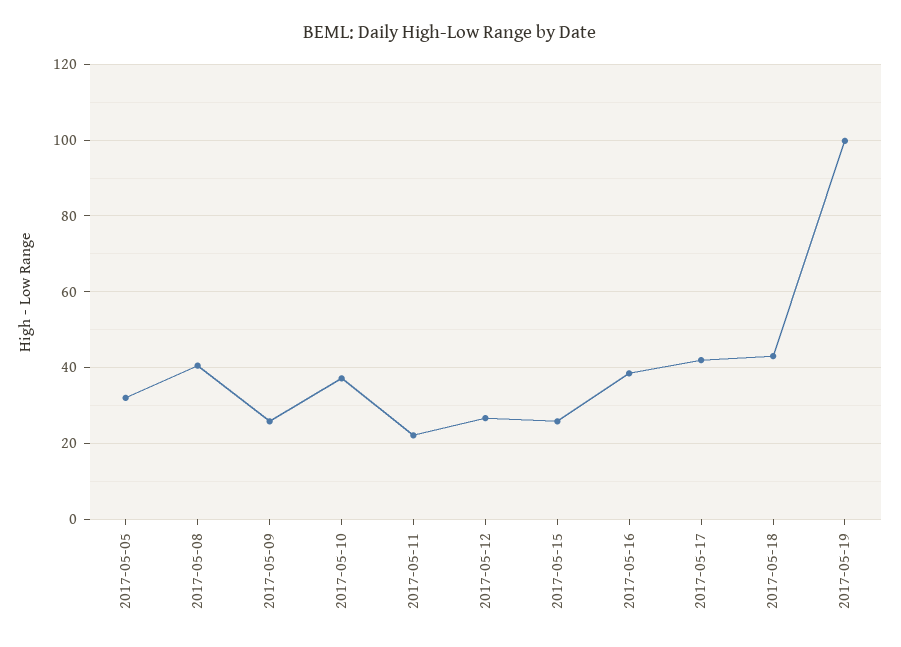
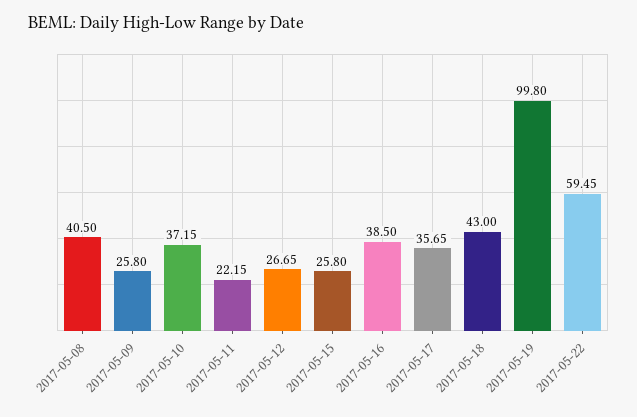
2017-05-05: 32 -> none
2017-05-17: 42 -> 35.65
2017-05-22: none -> 59.45

